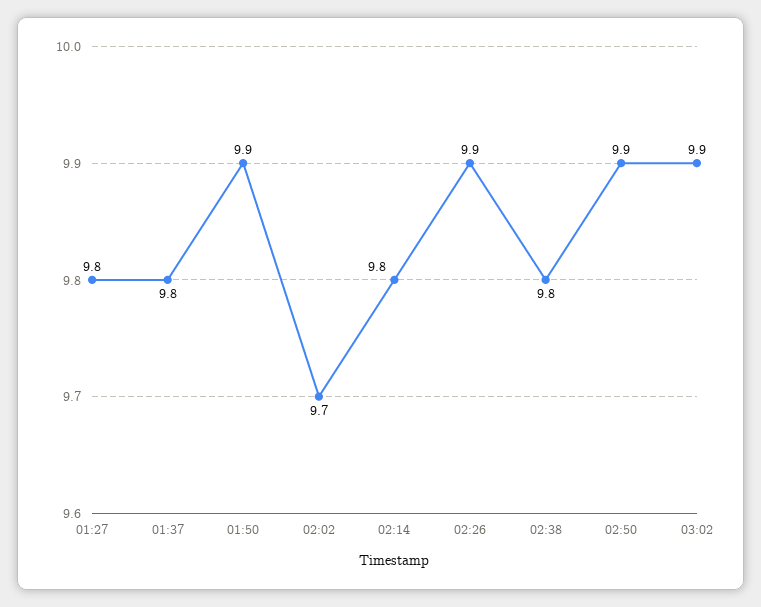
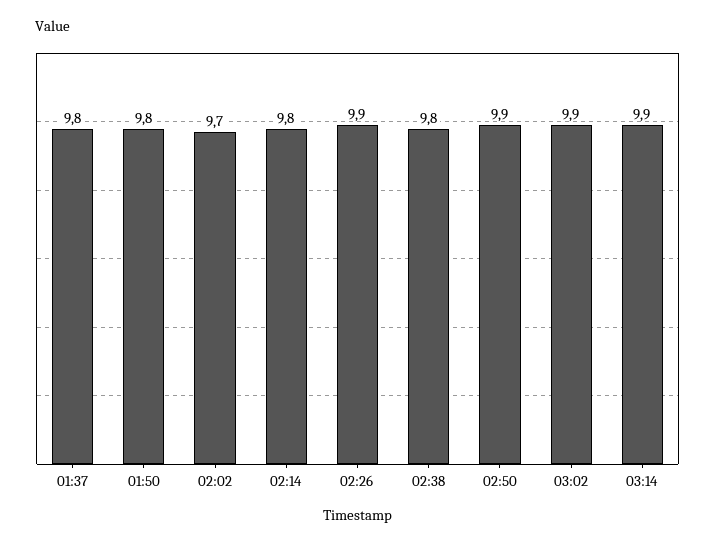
01:27: 9.8 -> none
01:50: 9.9 -> 9.8
03:14: none -> 9.9

